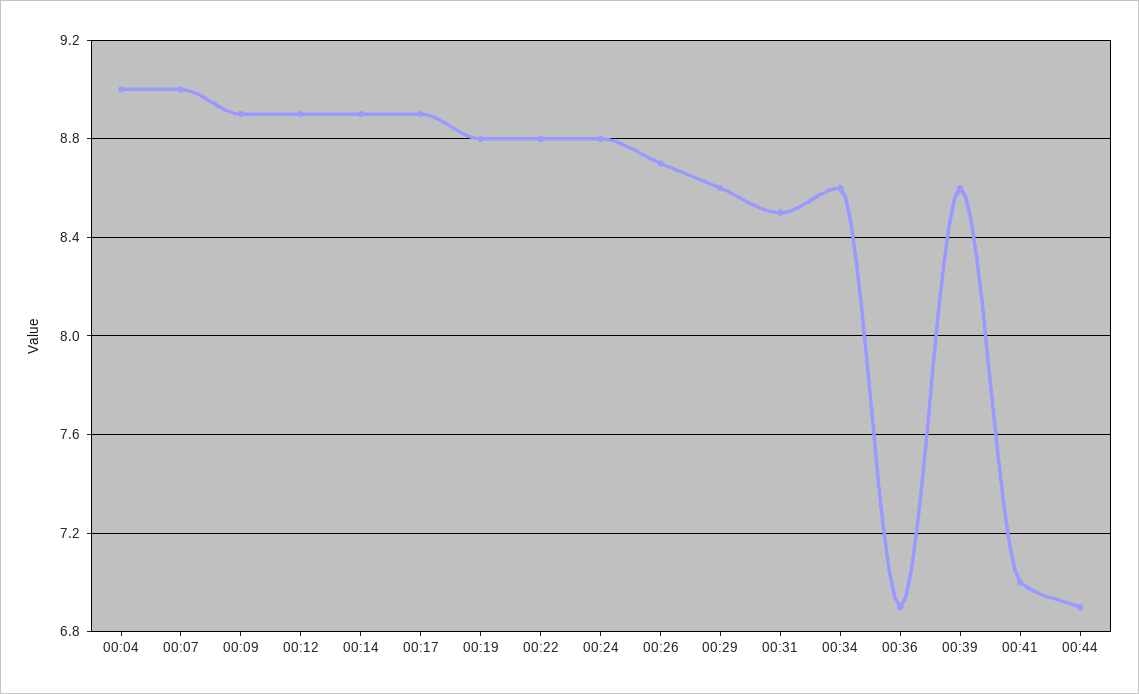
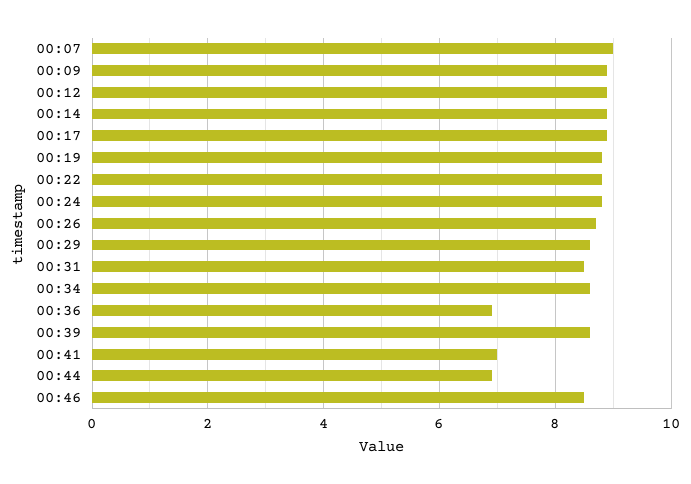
00:04: 9 -> none
00:46: none -> 8.5

